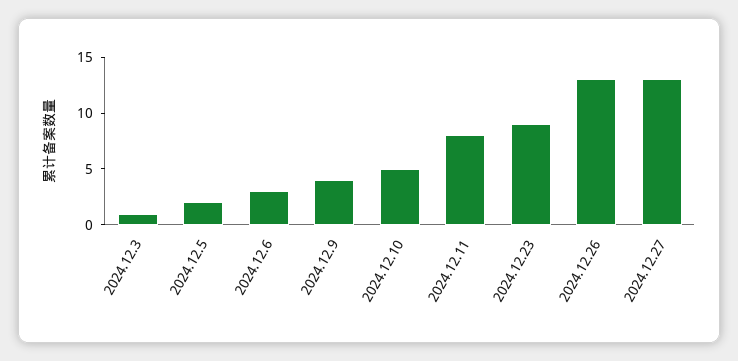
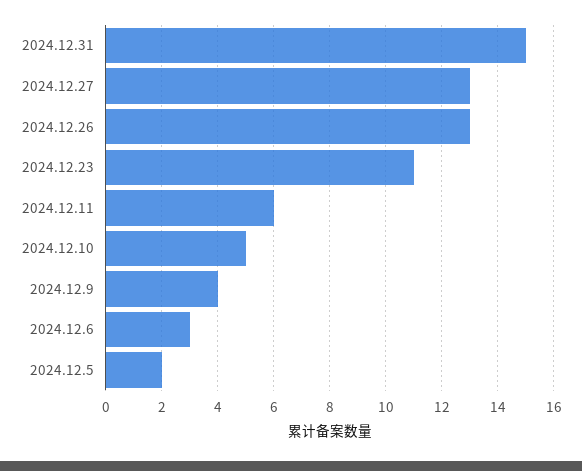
2024.12.3: 1 -> none
2024.12.11: 8 -> 6
2024.12.23: 9 -> 11
2024.12.31: none -> 15

